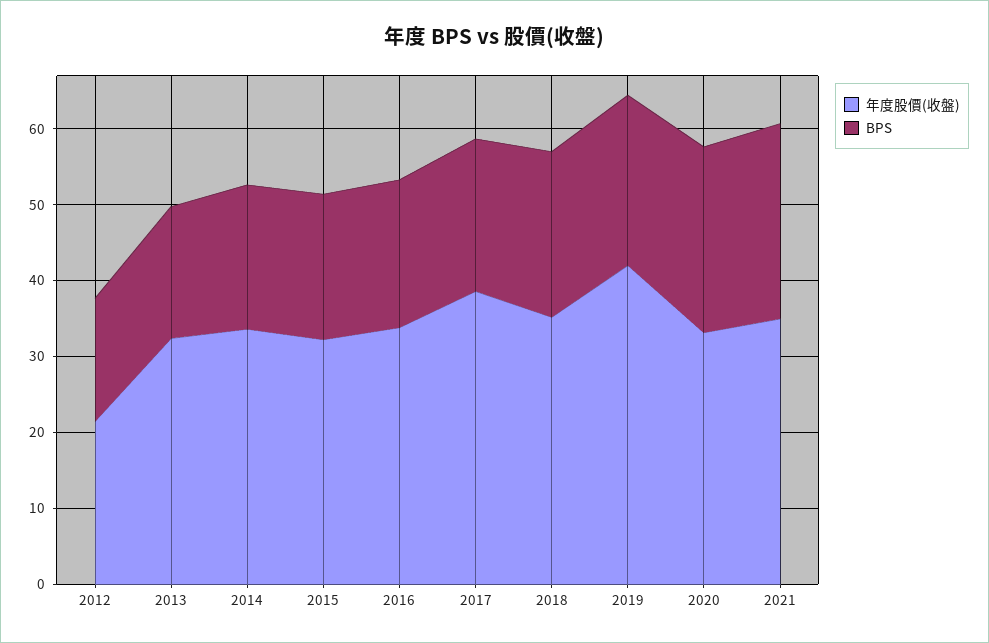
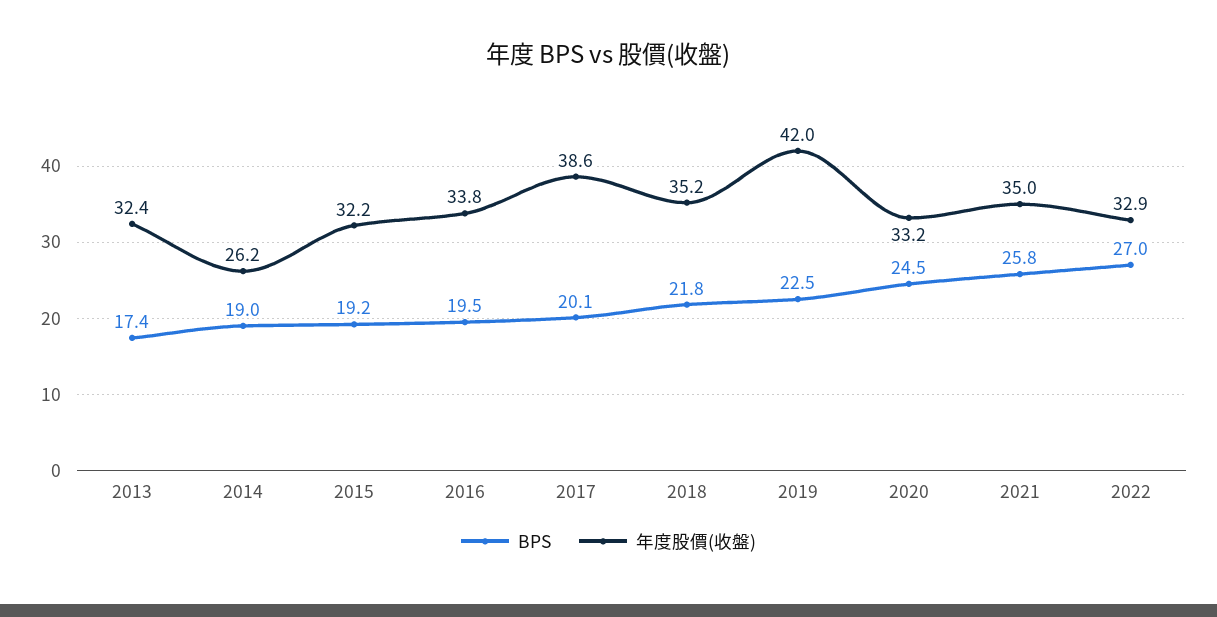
年度股價(收盤), 2012: 22 -> none
BPS, 2012: 16 -> none
年度股價(收盤), 2014: 34 -> 26.2
BPS, 2022: none -> 27
年度股價(收盤), 2022: none -> 32.9

